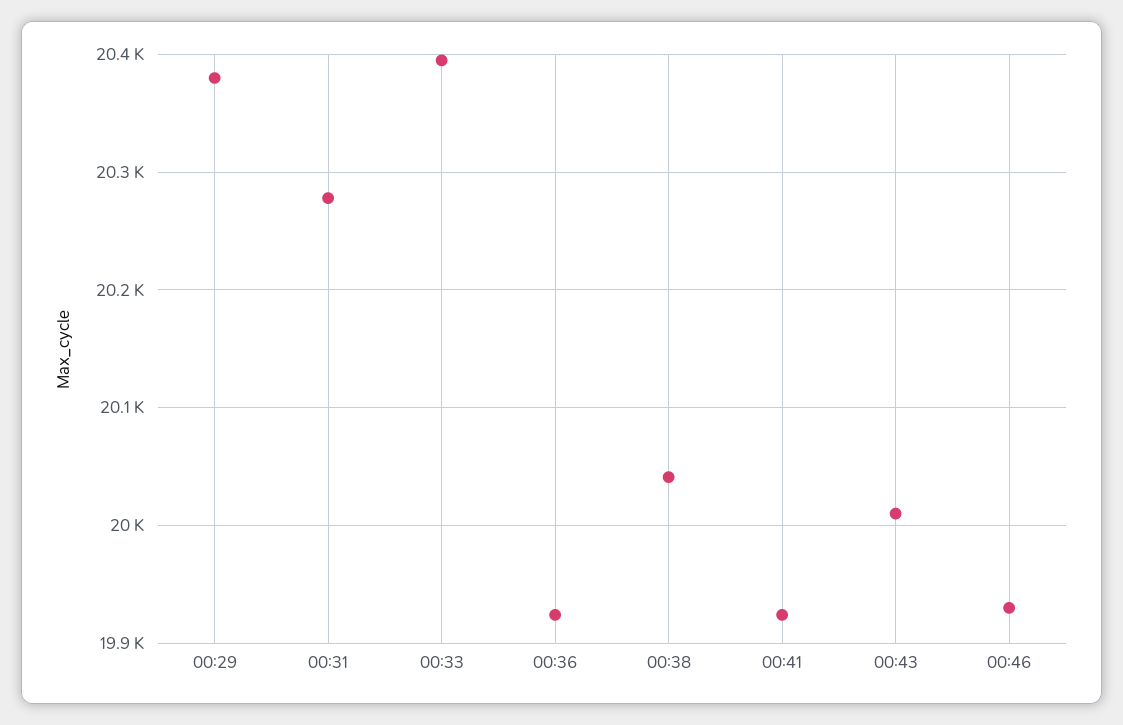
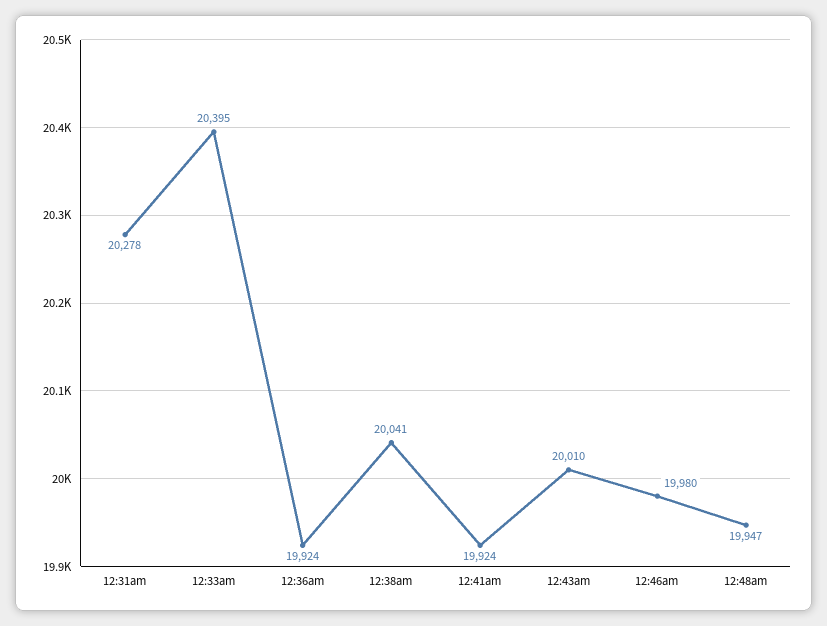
00:29: 20380 -> none
00:46: 19930 -> 19980
12:48am: none -> 19947

